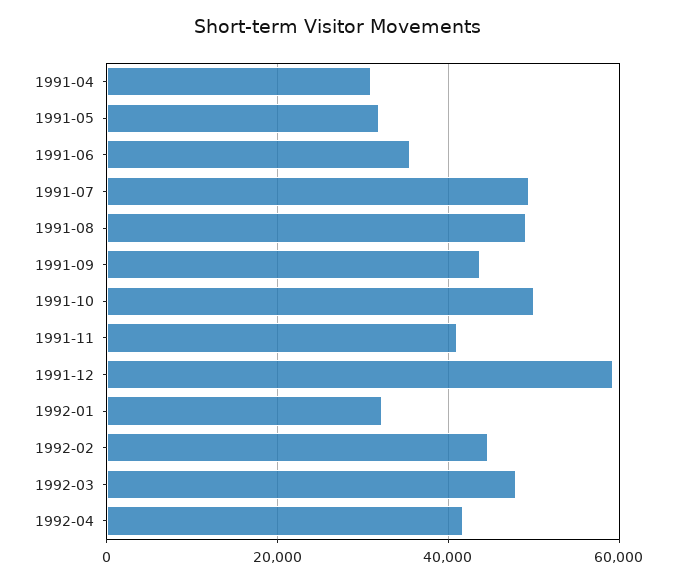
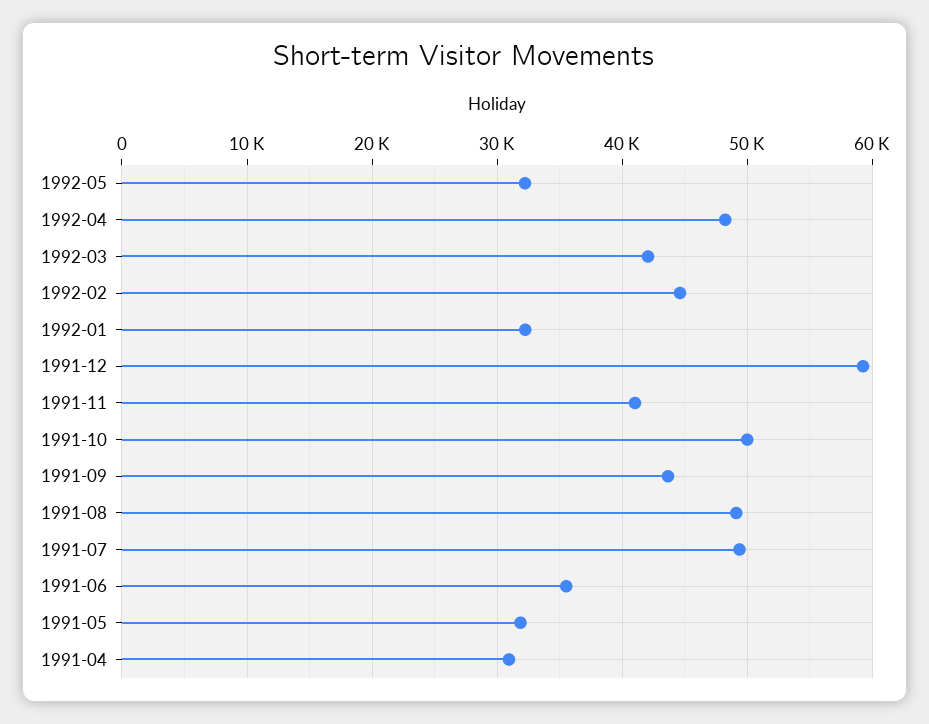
1992-03: 48000 -> 42000
1992-04: 42000 -> 48000
1992-05: none -> 32000

